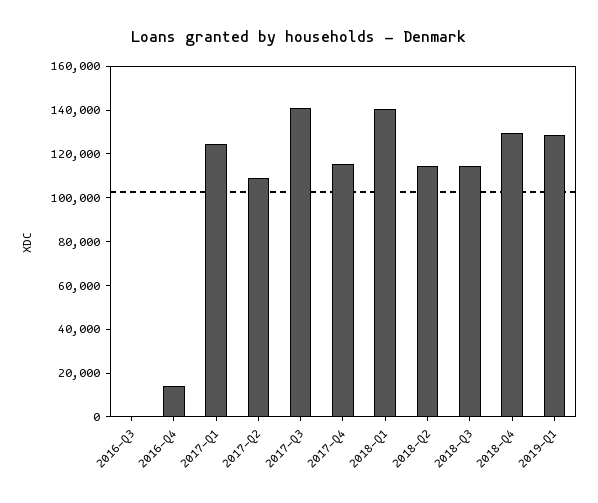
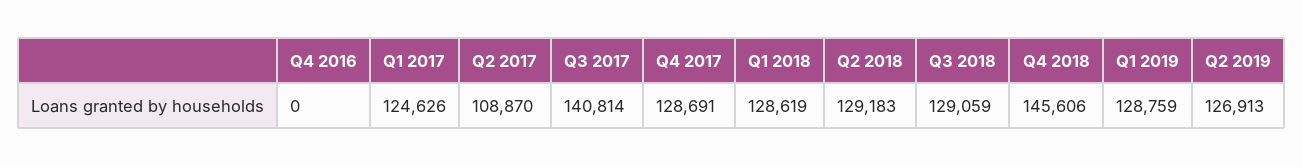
2016-Q3: 0 -> none
2016-Q4: 15000 -> 0
2017-Q4: 115000 -> 128691
2018-Q1: 140000 -> 128619
2018-Q2: 115000 -> 129183
2018-Q3: 115000 -> 129059
2018-Q4: 130000 -> 145606
Q2 2019: none -> 126913

